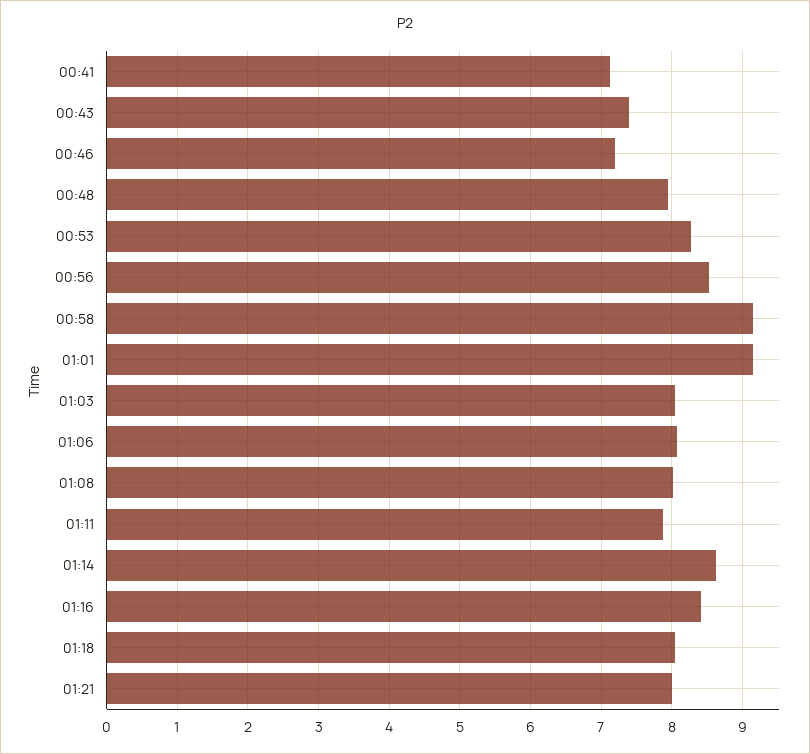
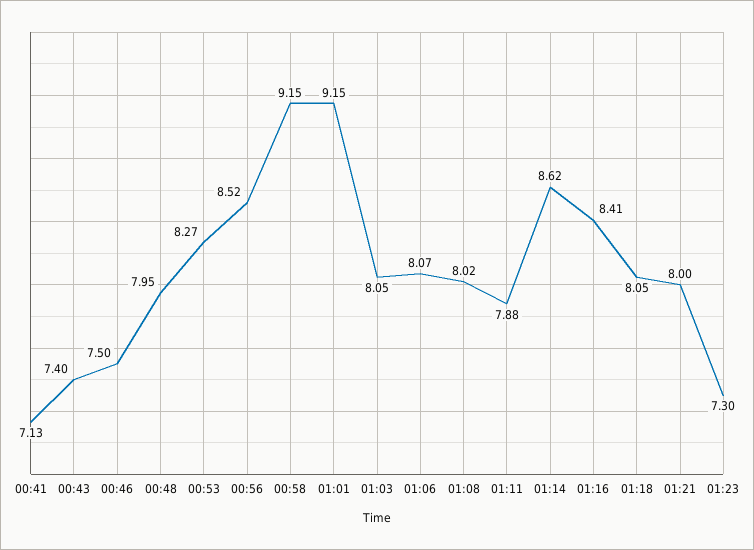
00:46: 7.2 -> 7.5
01:23: none -> 7.3

